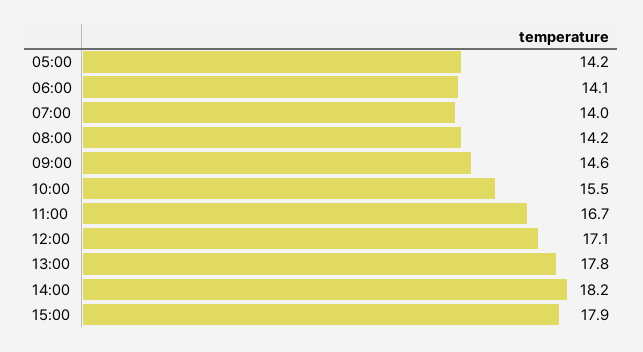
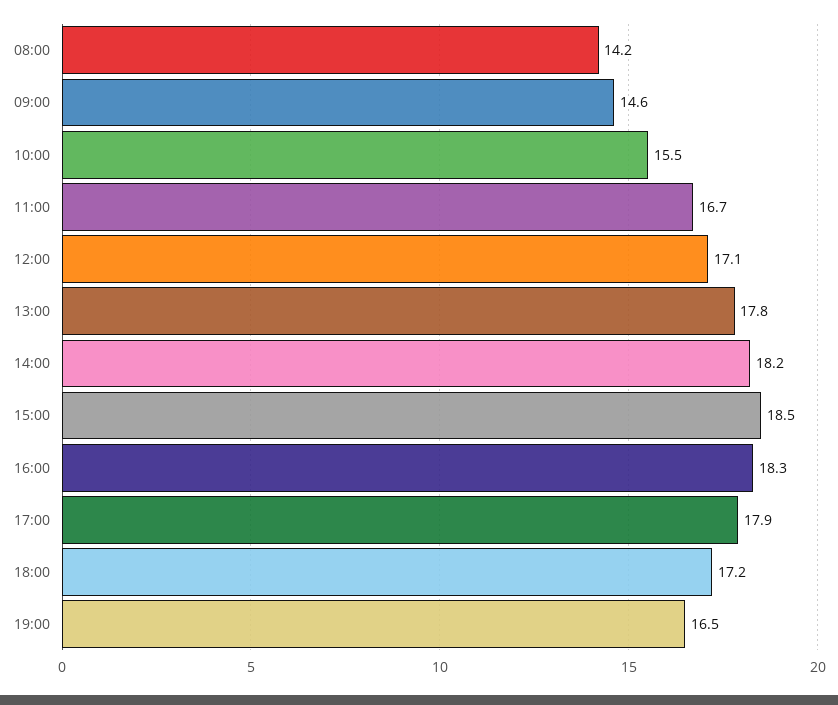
05:00: 14.2 -> none
06:00: 14.1 -> none
07:00: 14 -> none
15:00: 17.9 -> 18.5
16:00: none -> 18.3
17:00: none -> 17.9
18:00: none -> 17.2
19:00: none -> 16.5

